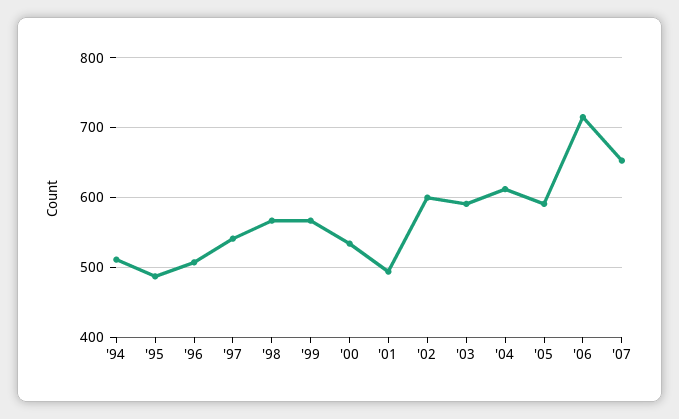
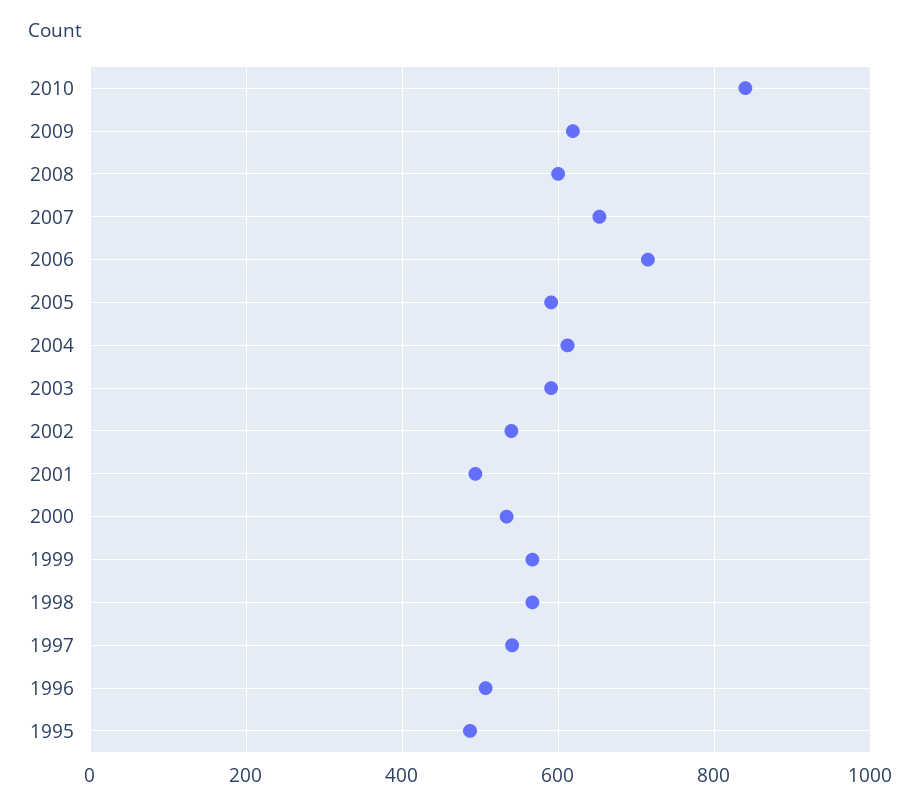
'94: 510 -> none
'02: 600 -> 540
2010: none -> 840
2009: none -> 620
2008: none -> 600

